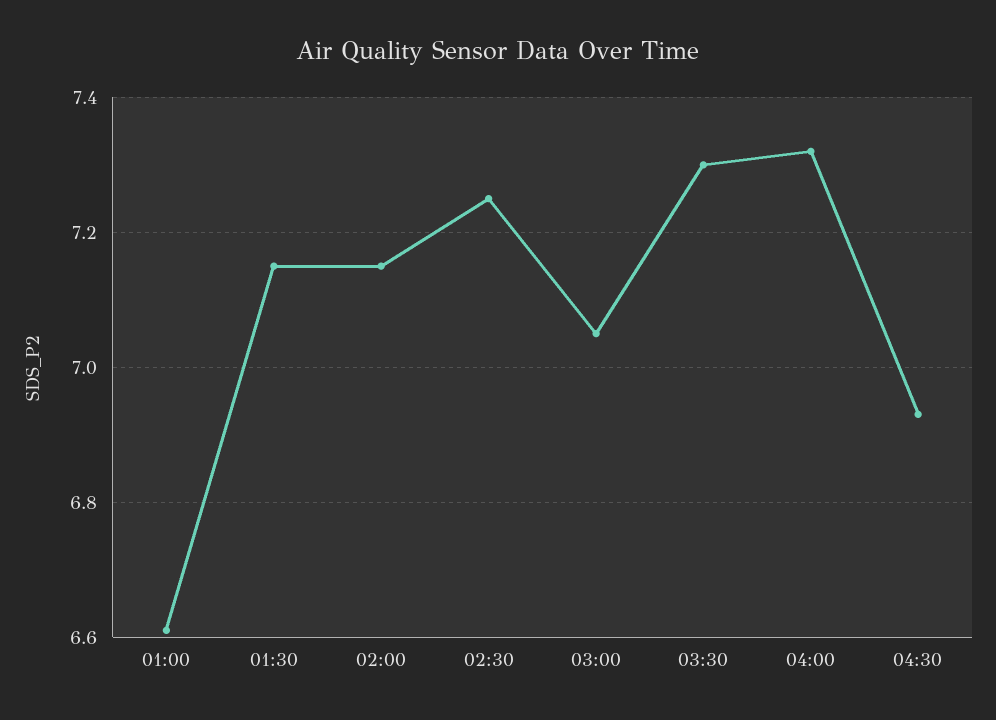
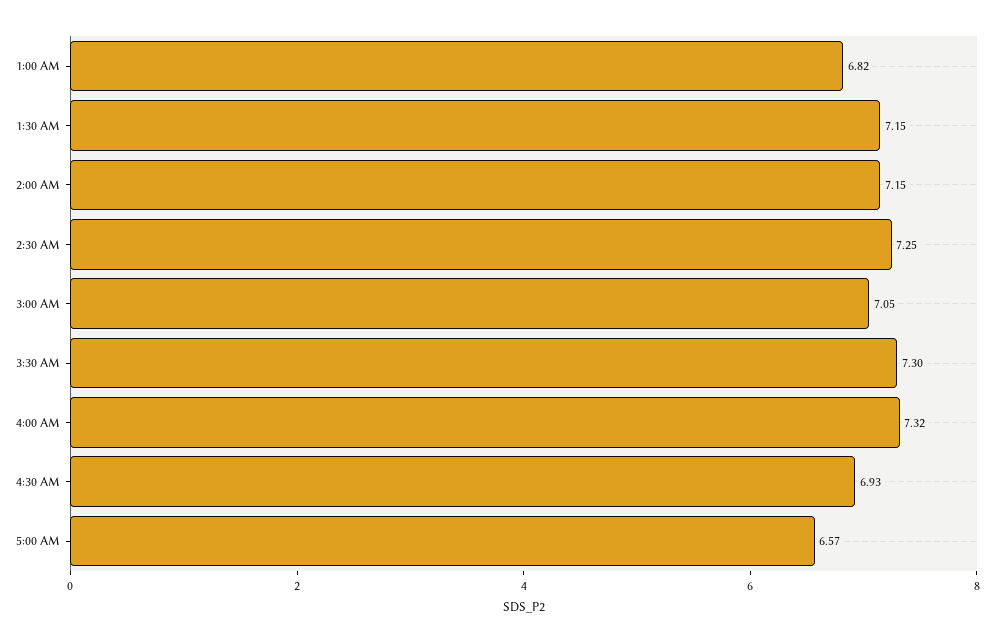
01:00: 6.6 -> 6.82
5:00 AM: none -> 6.57

